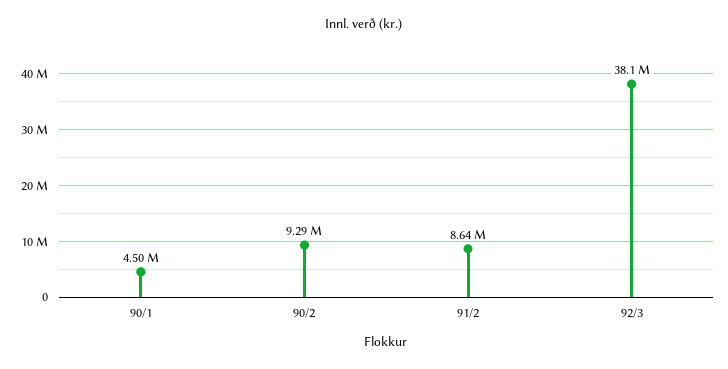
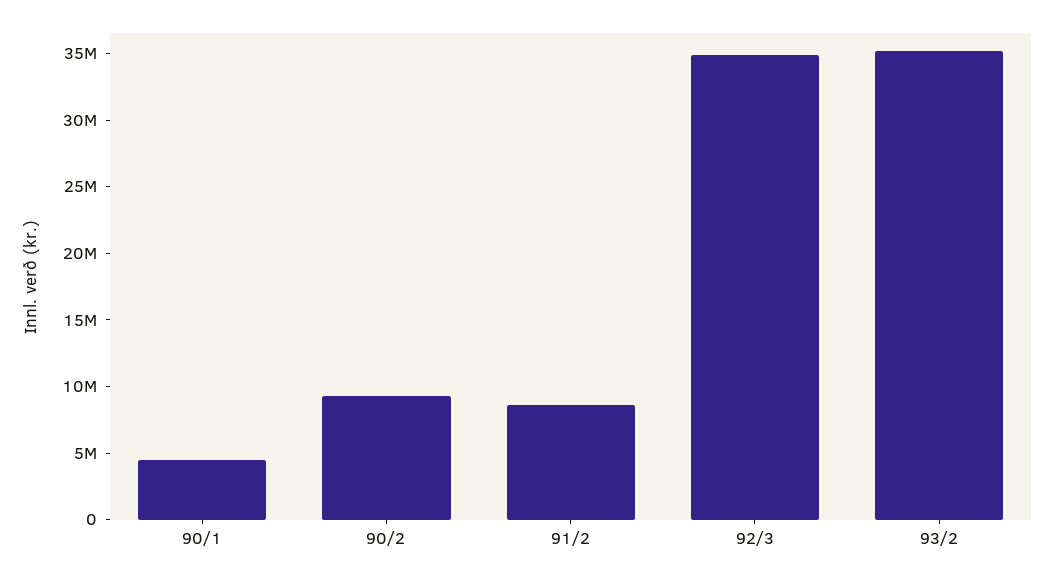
92/3: 38100000 -> 35000000
93/2: none -> 35000000

